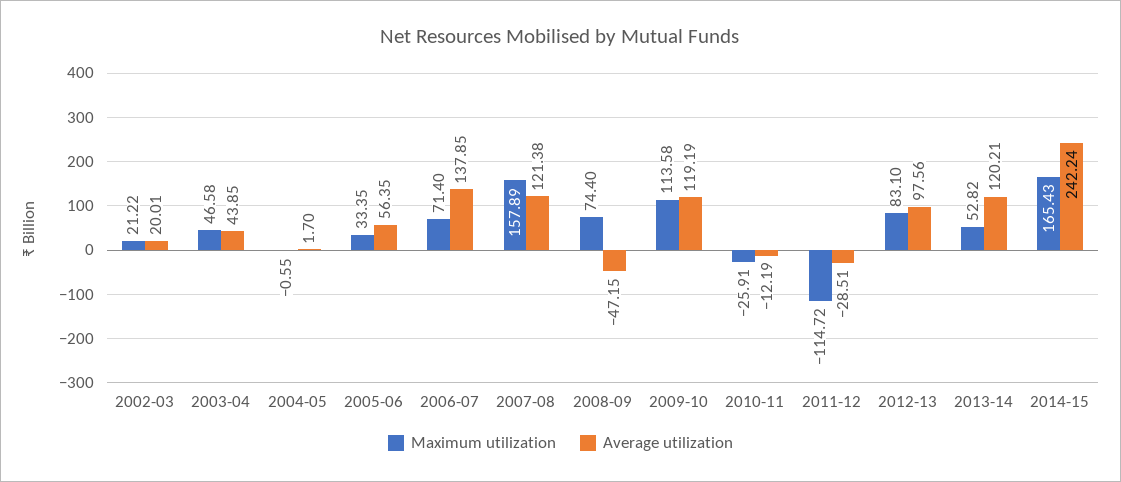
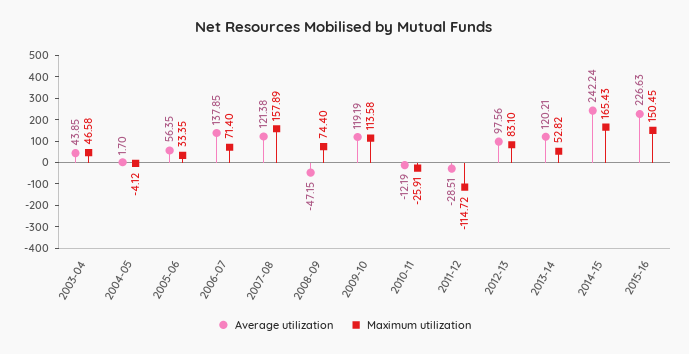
Maximum utilization, 2002-03: 21.22 -> none
Average utilization, 2002-03: 20.01 -> none
Maximum utilization, 2004-05: -0.55 -> -4.12
Average utilization, 2015-16: none -> 226.63
Maximum utilization, 2015-16: none -> 150.45

